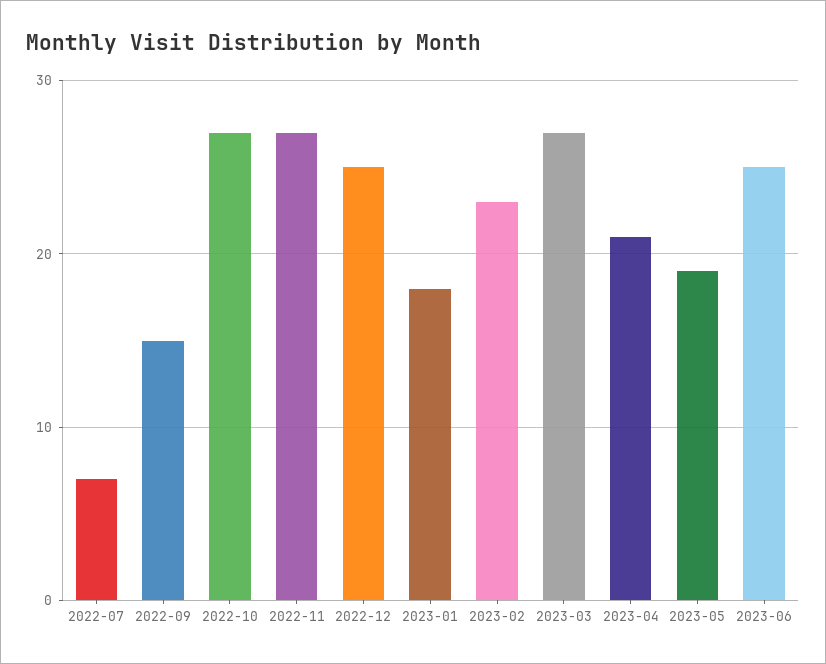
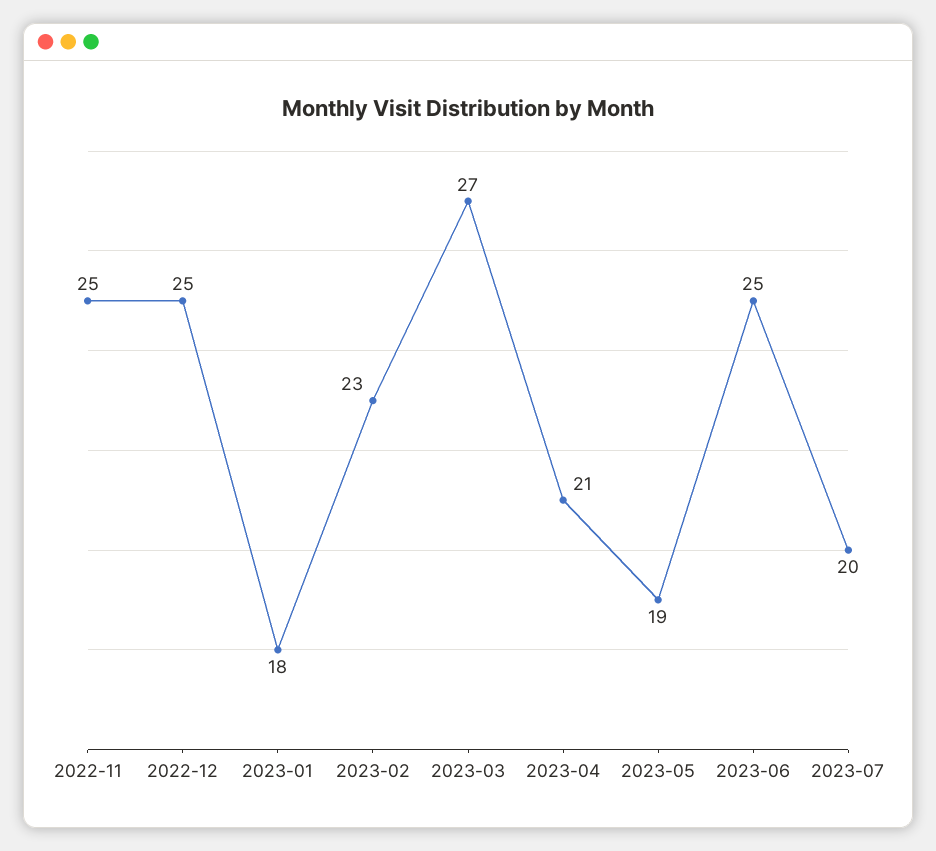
2022-07: 7 -> none
2022-09: 15 -> none
2022-10: 27 -> none
2022-11: 27 -> 25
2023-07: none -> 20

